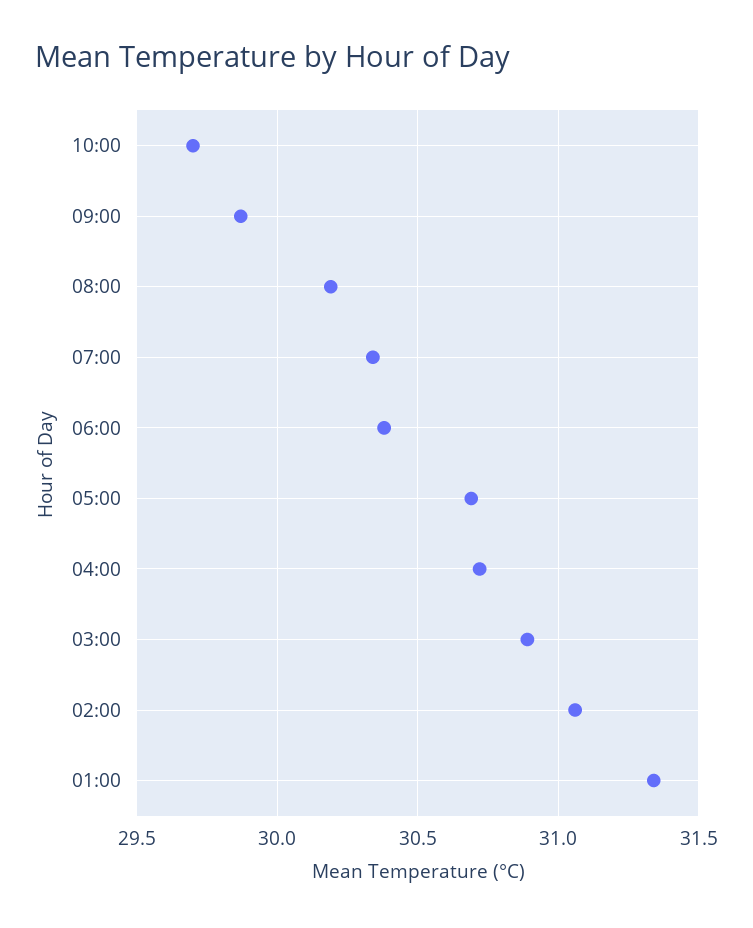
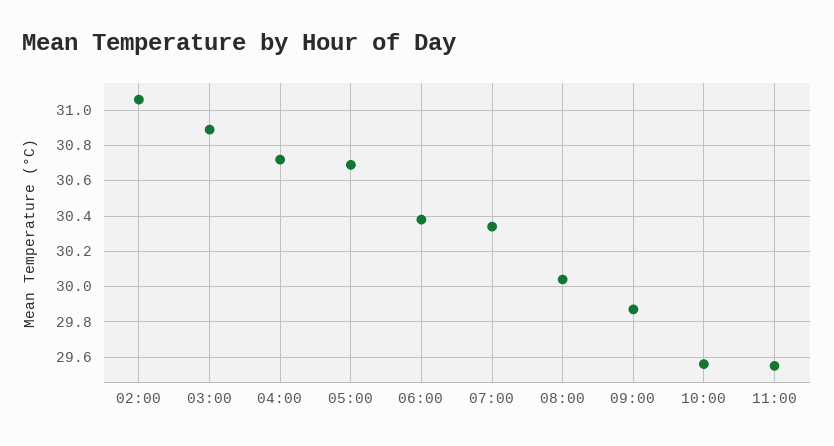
10:00: 29.7 -> 29.55
08:00: 30.2 -> 30.05
01:00: 31.35 -> none
11:00: none -> 29.55

